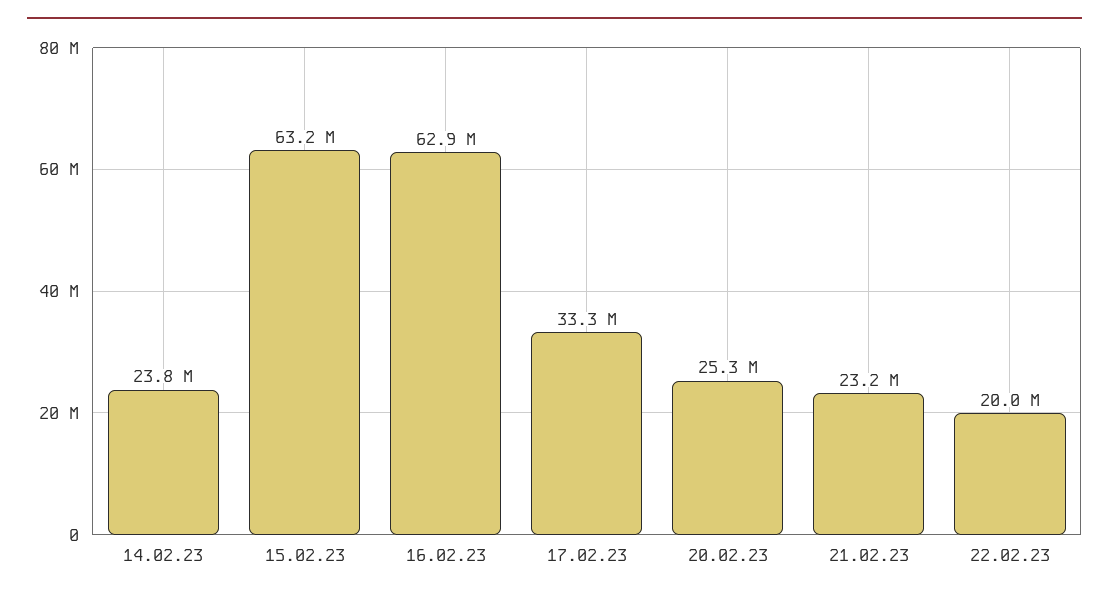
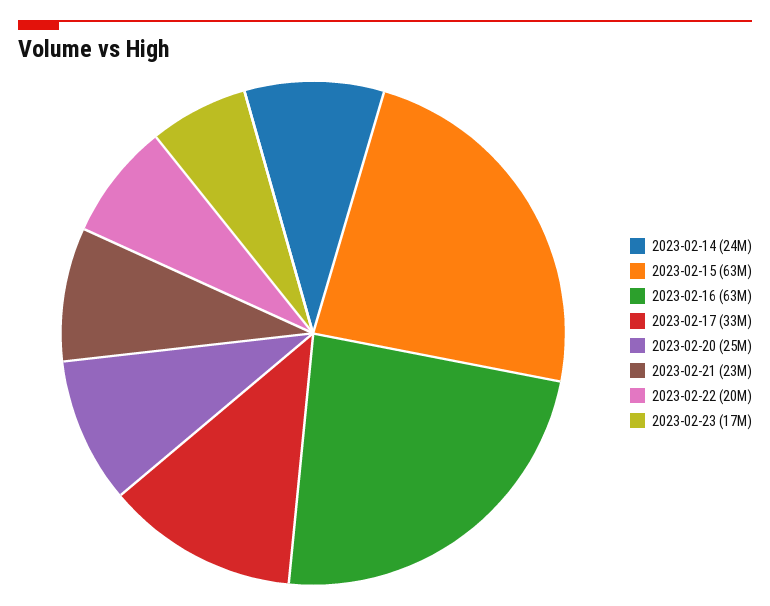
2023-02-23: none -> 17000000

